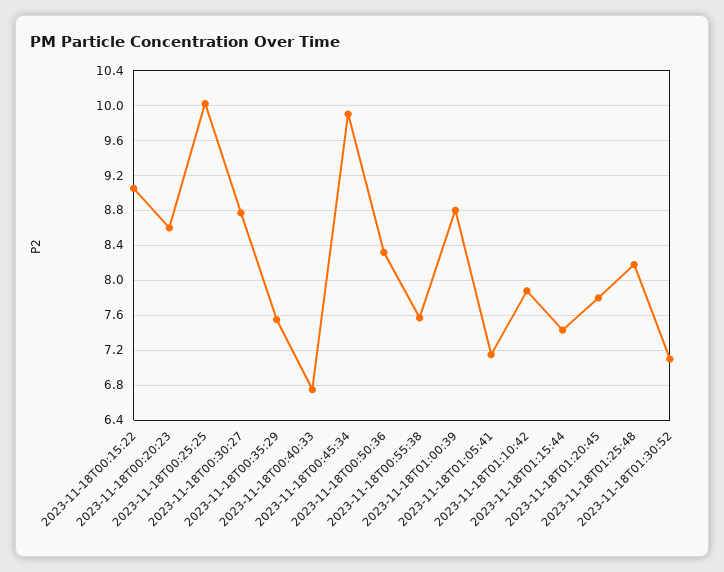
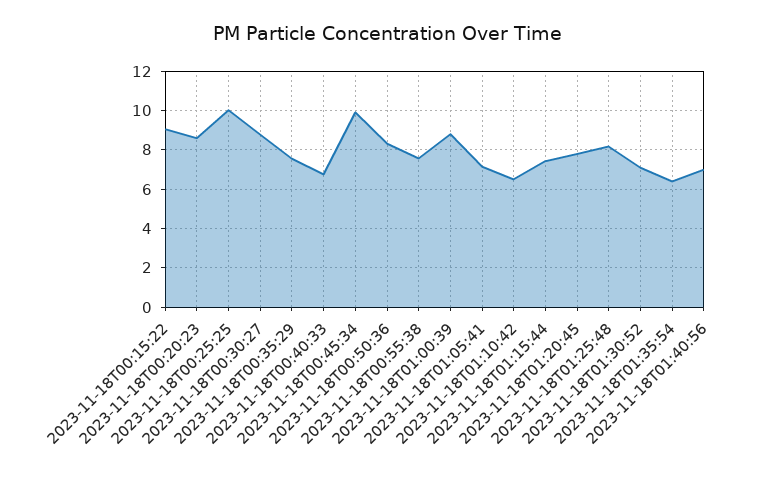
2023-11-18T01:10:42: 7.9 -> 6.5
2023-11-18T01:35:54: none -> 6.5
2023-11-18T01:40:56: none -> 7

